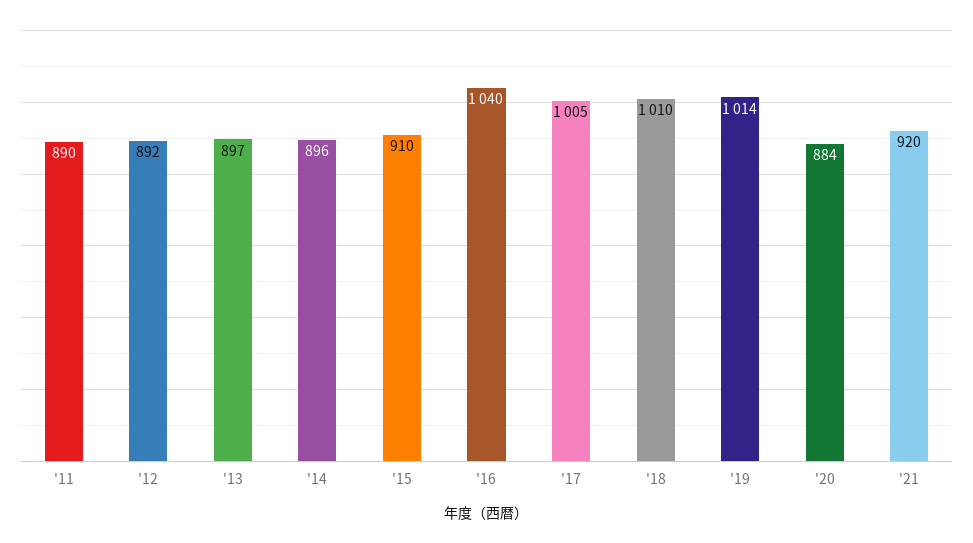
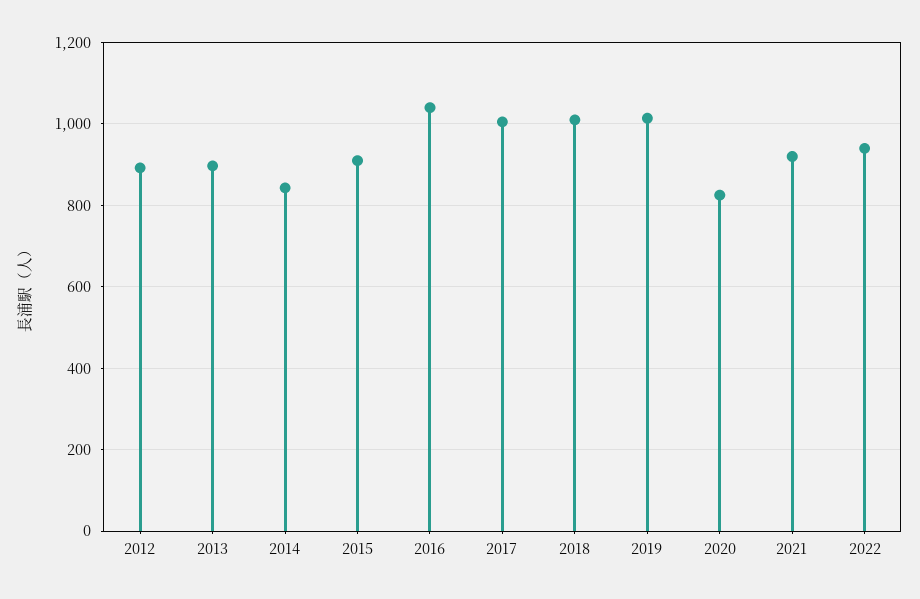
'11: 890 -> none
'14: 896 -> 840
'20: 884 -> 820
2022: none -> 940

